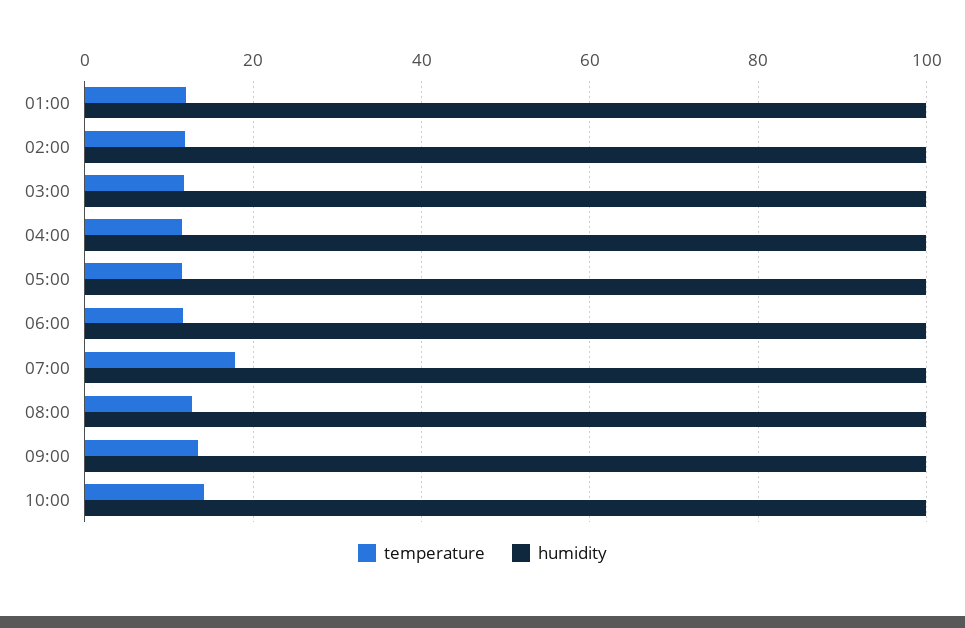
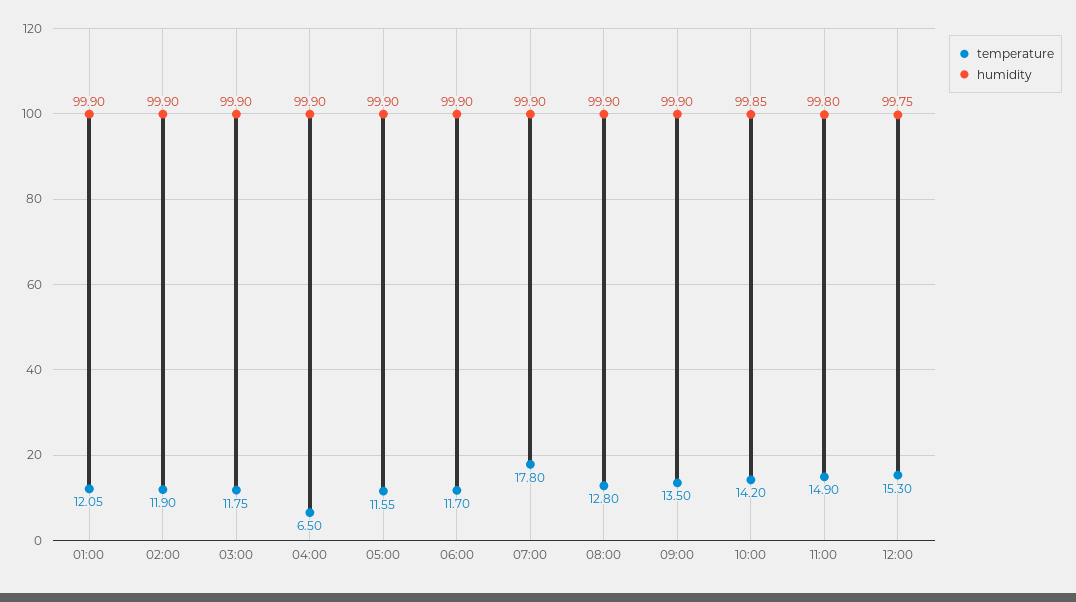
temperature, 04:00: 12 -> 6.5
temperature, 11:00: none -> 14.9
humidity, 11:00: none -> 99.8
temperature, 12:00: none -> 15.3
humidity, 12:00: none -> 99.75

